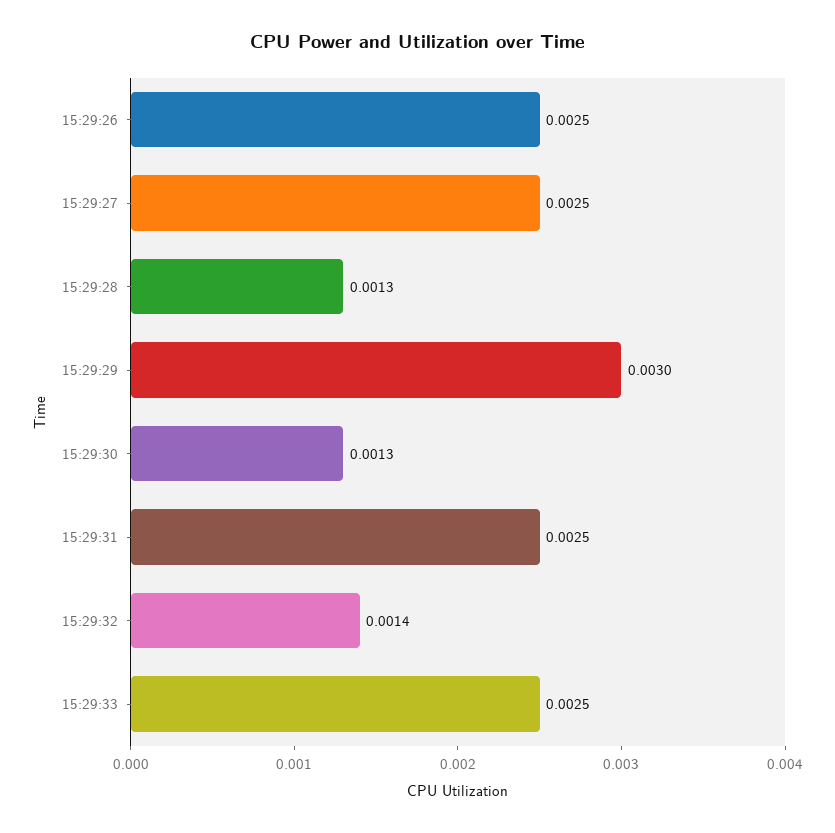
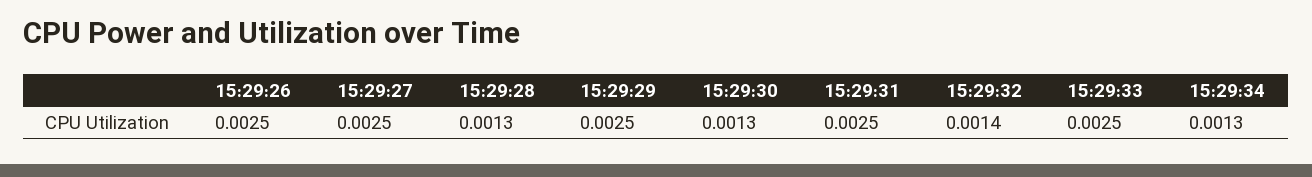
15:29:29: 0.003 -> 0.0025
15:29:34: none -> 0.0013

